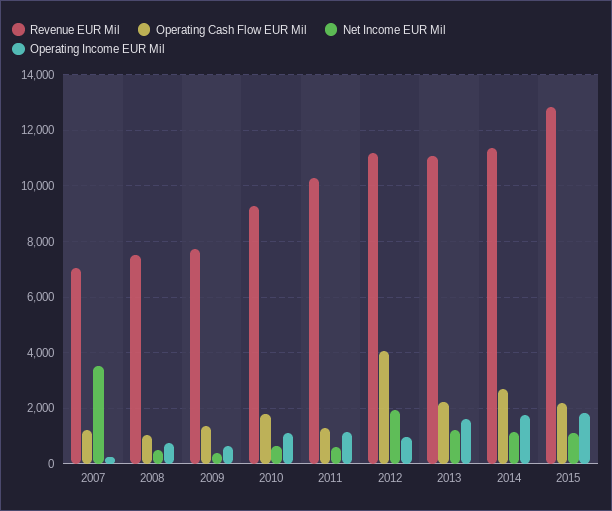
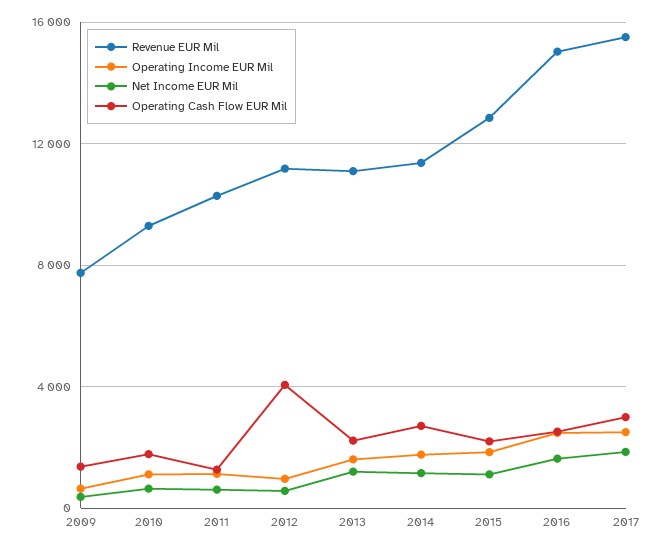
Revenue EUR Mil, 2007: 7000 -> none
Operating Cash Flow EUR Mil, 2007: 1250 -> none
Net Income EUR Mil, 2007: 3500 -> none
Operating Income EUR Mil, 2007: 250 -> none
Revenue EUR Mil, 2008: 7500 -> none
Operating Cash Flow EUR Mil, 2008: 1000 -> none
Net Income EUR Mil, 2008: 500 -> none
Operating Income EUR Mil, 2008: 750 -> none
Net Income EUR Mil, 2012: 2000 -> 500
Revenue EUR Mil, 2016: none -> 15000
Operating Income EUR Mil, 2016: none -> 2500
Net Income EUR Mil, 2016: none -> 1500
Operating Cash Flow EUR Mil, 2016: none -> 2500
Revenue EUR Mil, 2017: none -> 15500
Operating Income EUR Mil, 2017: none -> 2500
Net Income EUR Mil, 2017: none -> 2000
Operating Cash Flow EUR Mil, 2017: none -> 3000

